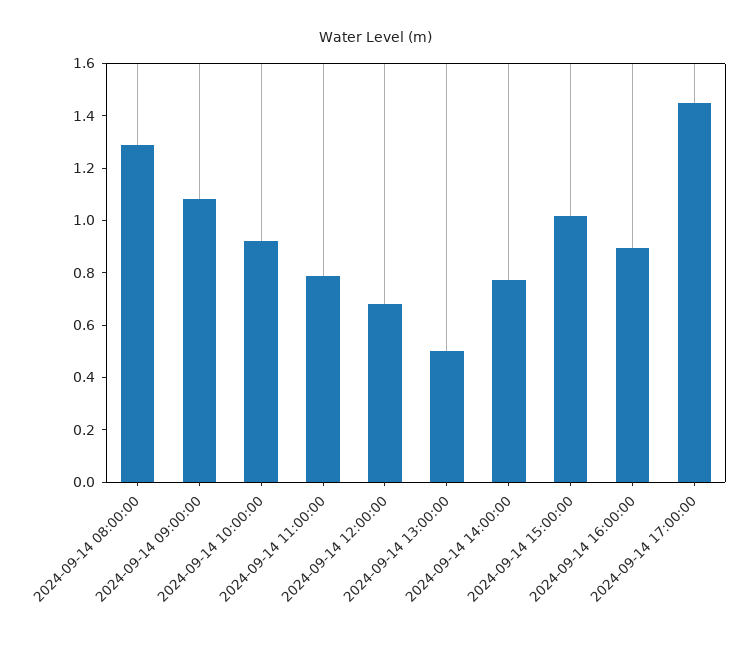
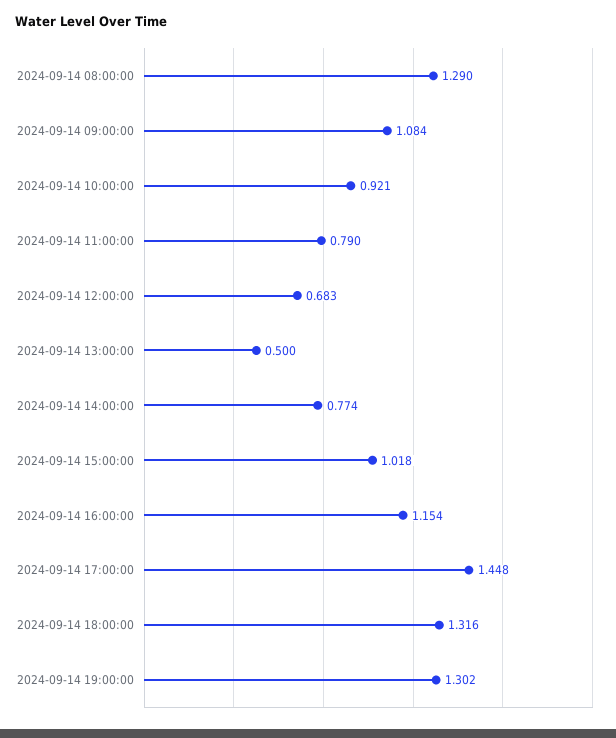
2024-09-14 16:00:00: 0.9 -> 1.154
2024-09-14 18:00:00: none -> 1.316
2024-09-14 19:00:00: none -> 1.302

